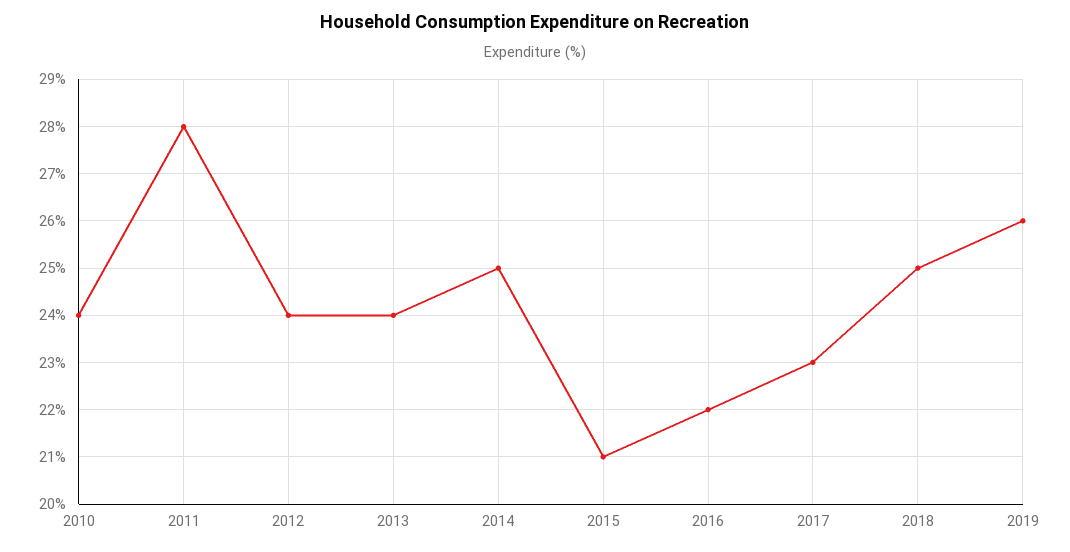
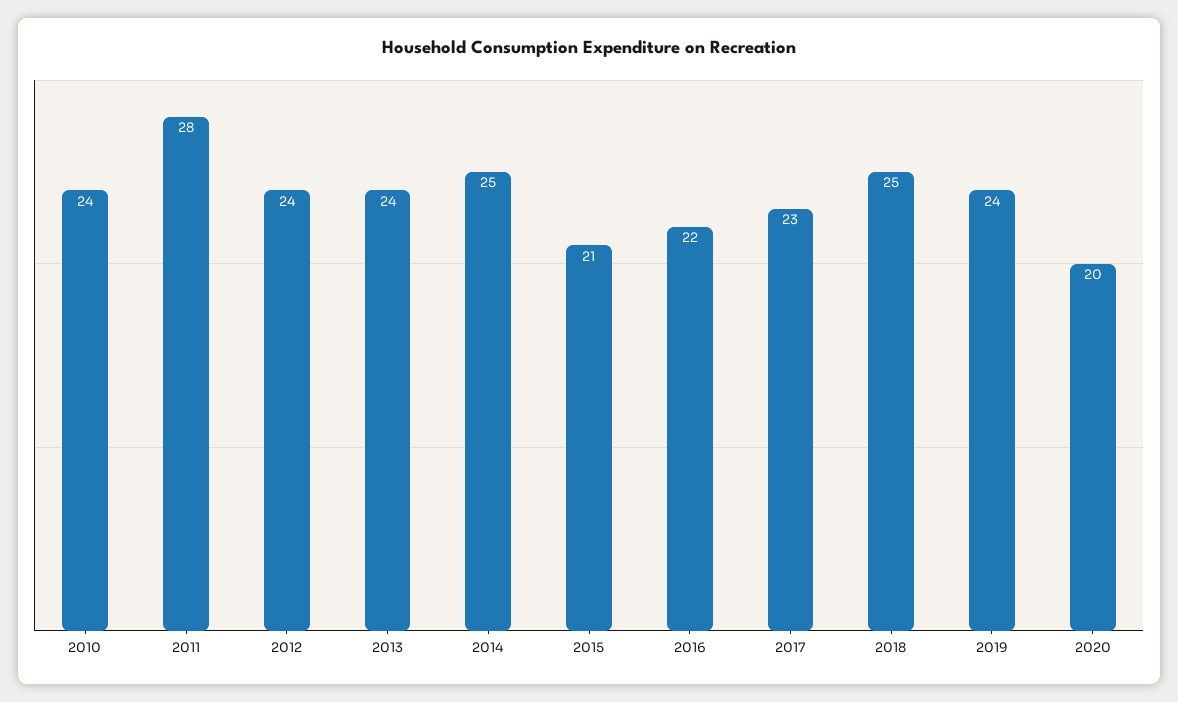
2019: 26 -> 24
2020: none -> 20

